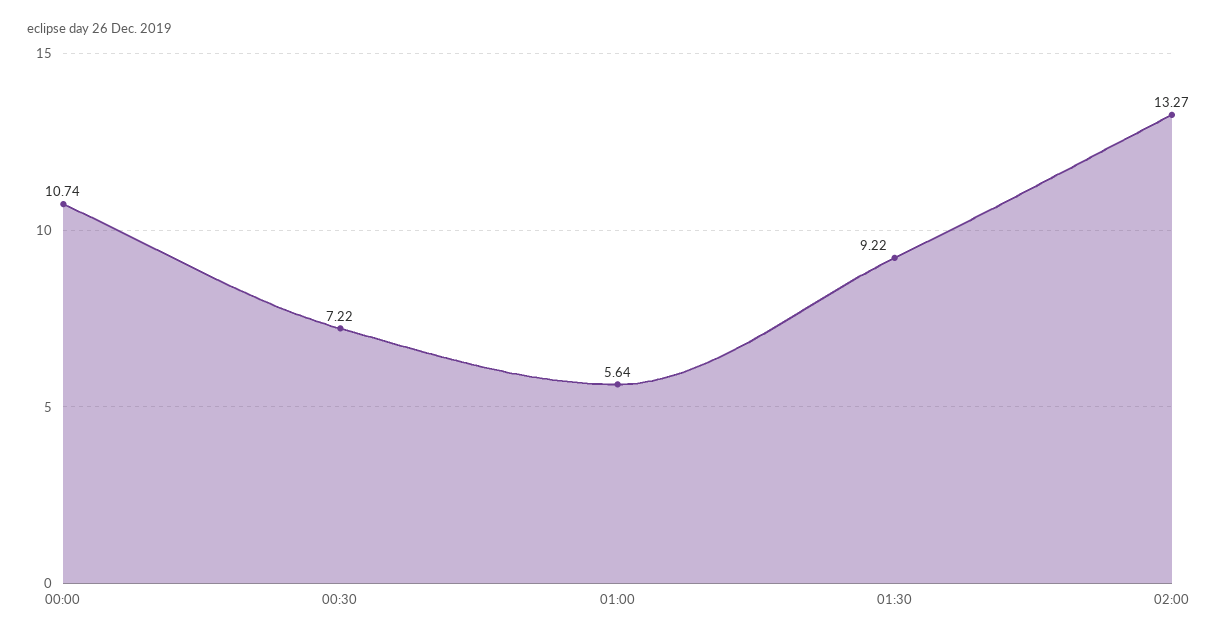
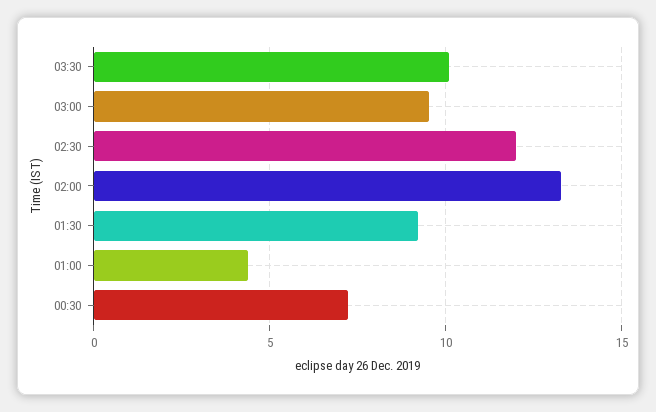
00:00: 10.74 -> none
01:00: 5.64 -> 4.5
03:30: none -> 10
03:00: none -> 9.5
02:30: none -> 12

